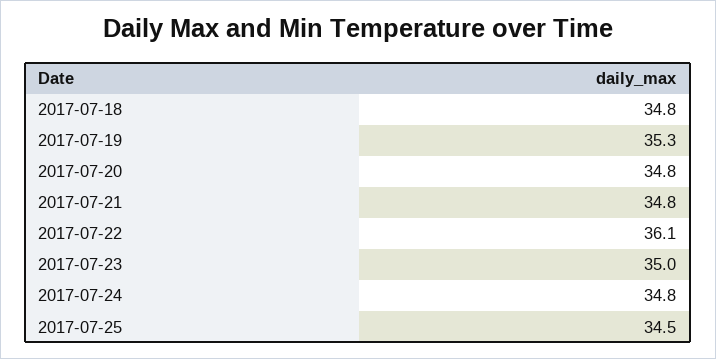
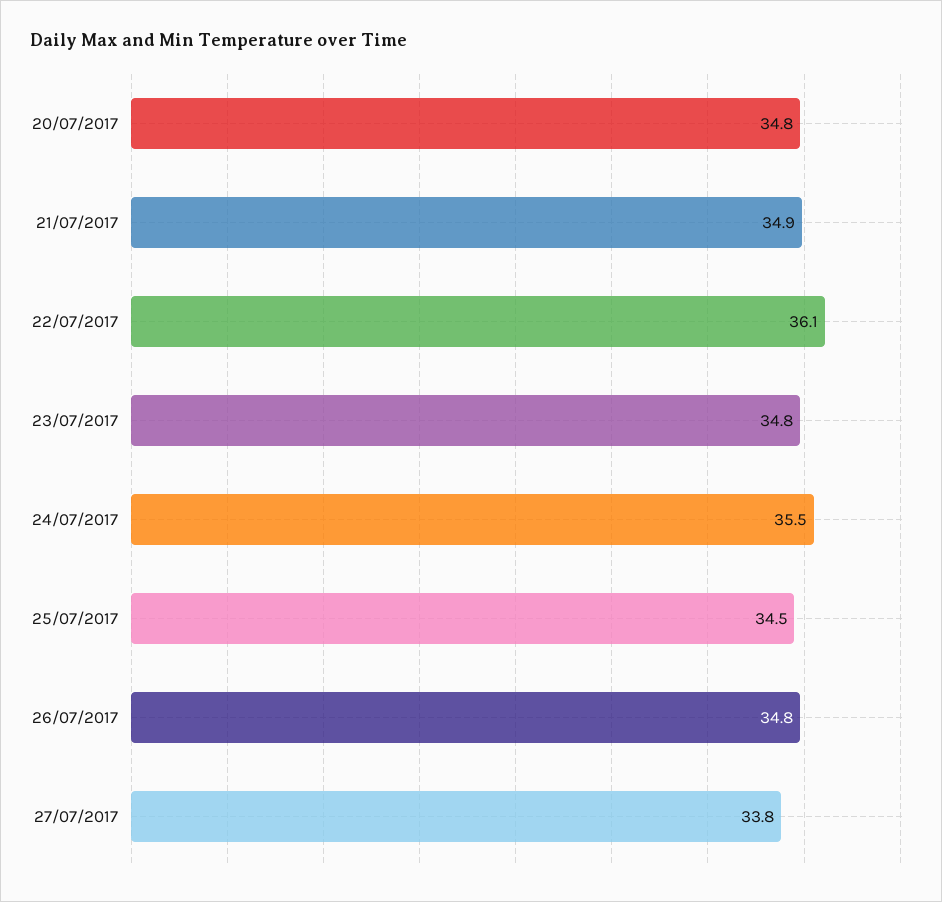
2017-07-18: 34.8 -> none
2017-07-19: 35.3 -> none
2017-07-21: 34.8 -> 34.9
2017-07-23: 35 -> 34.8
2017-07-24: 34.8 -> 35.5
26/07/2017: none -> 34.8
27/07/2017: none -> 33.8

